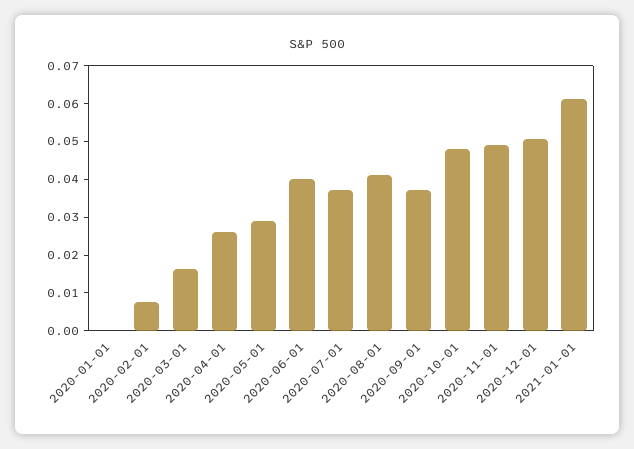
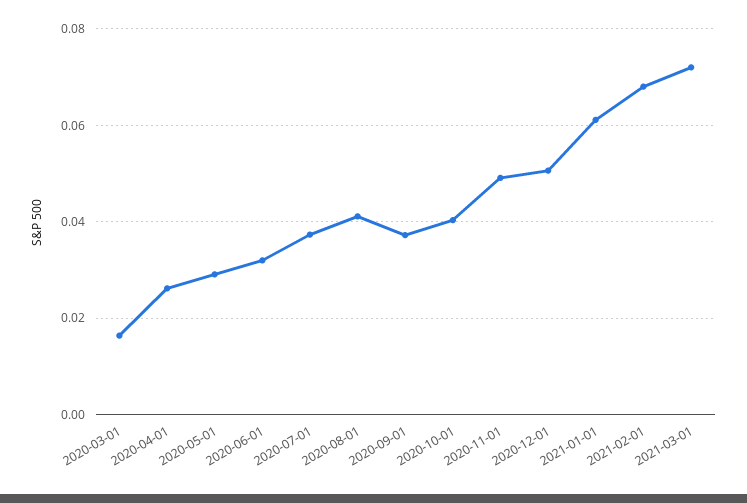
2020-01-01: 0 -> none
2020-02-01: 0.0075 -> none
2020-06-01: 0.04 -> 0.032
2020-10-01: 0.0475 -> 0.04
2021-02-01: none -> 0.068
2021-03-01: none -> 0.072

